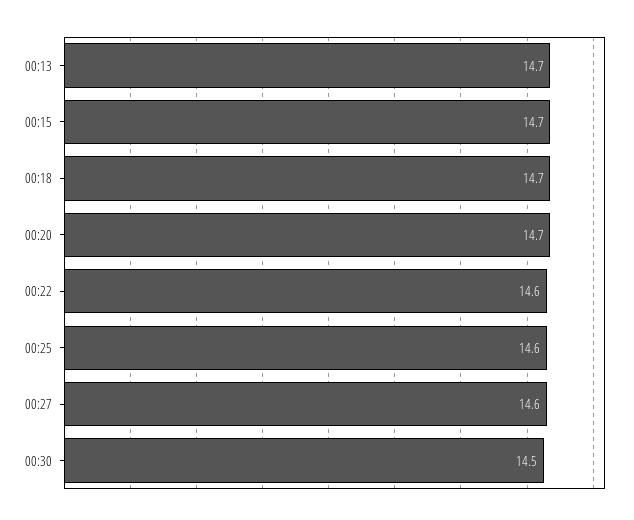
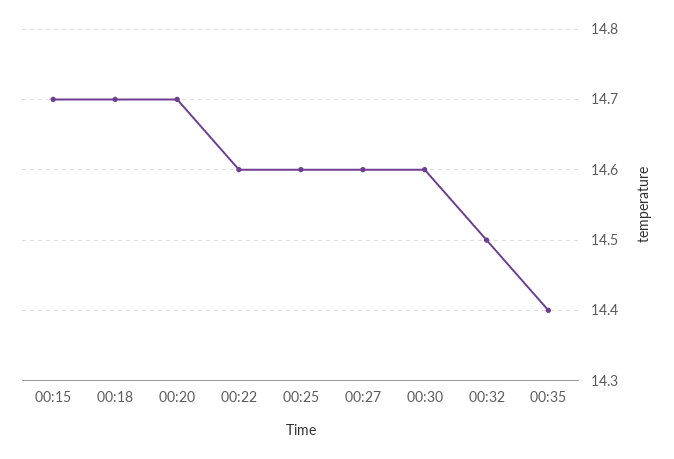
00:13: 14.7 -> none
00:30: 14.5 -> 14.6
00:32: none -> 14.5
00:35: none -> 14.4

